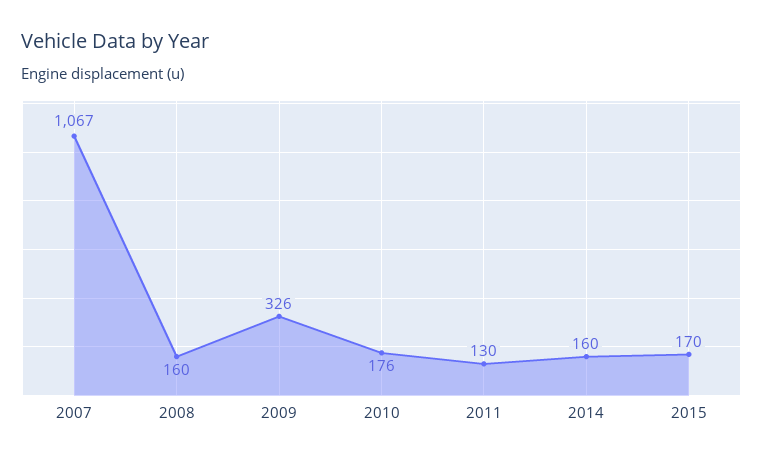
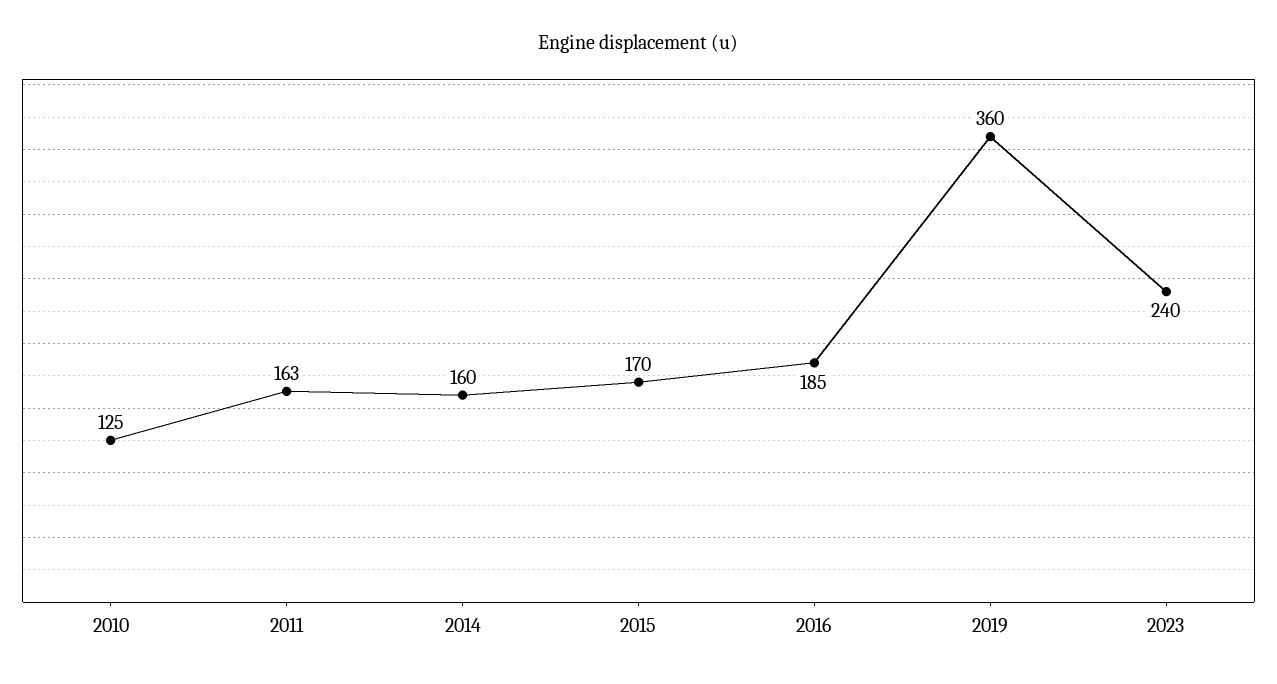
2007: 1067 -> none
2008: 160 -> none
2009: 326 -> none
2010: 176 -> 125
2011: 130 -> 163
2016: none -> 185
2019: none -> 360
2023: none -> 240

